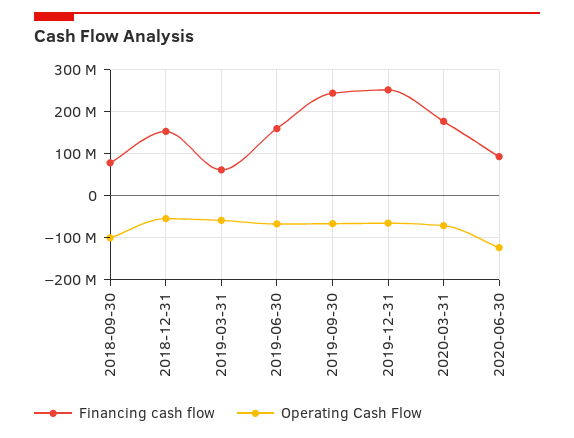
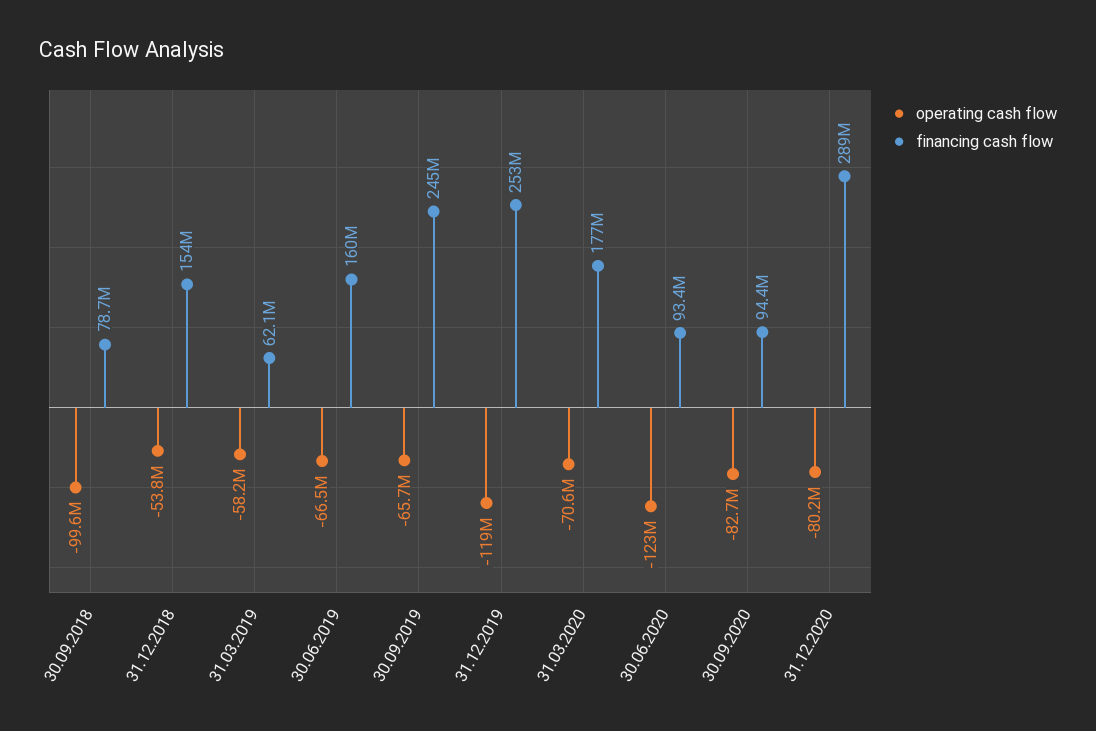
Operating Cash Flow, 2019-12-31: -60000000 -> -119000000
Operating Cash Flow, 30.09.2020: none -> -82700000
Financing cash flow, 30.09.2020: none -> 94400000
Operating Cash Flow, 31.12.2020: none -> -80200000
Financing cash flow, 31.12.2020: none -> 289000000

